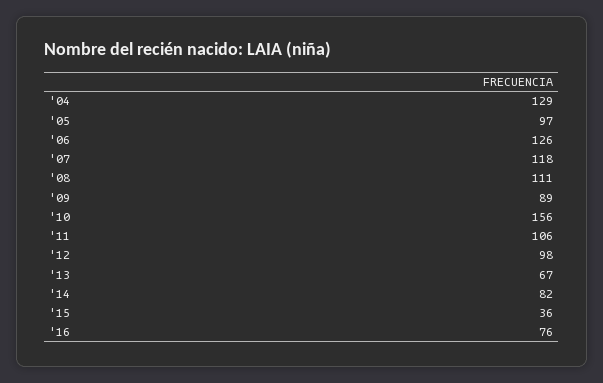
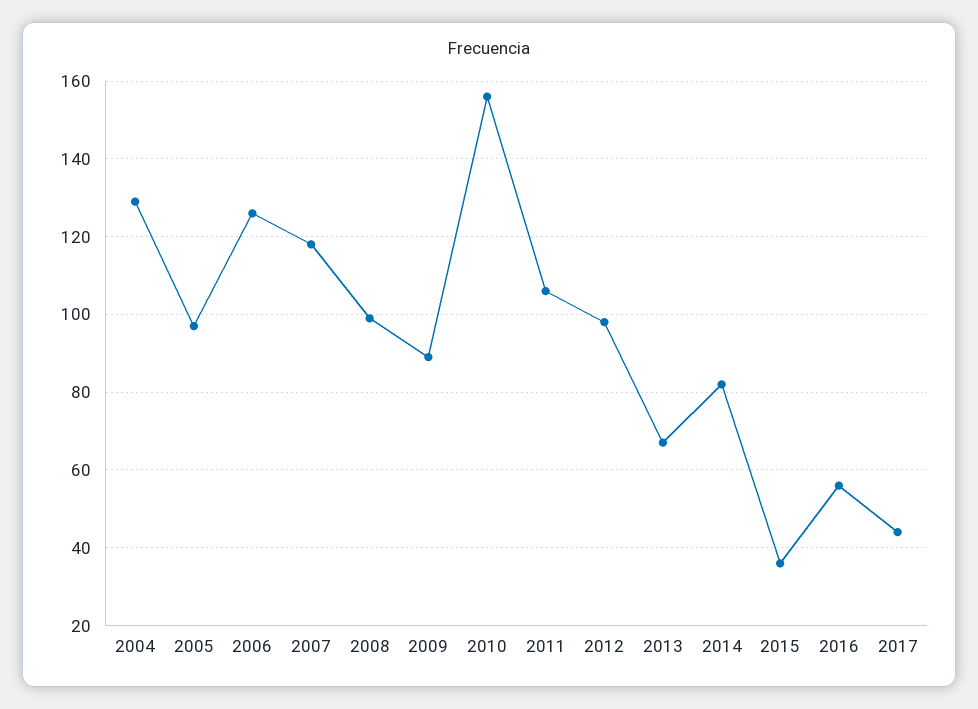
'08: 111 -> 100
'16: 76 -> 55
2017: none -> 45

